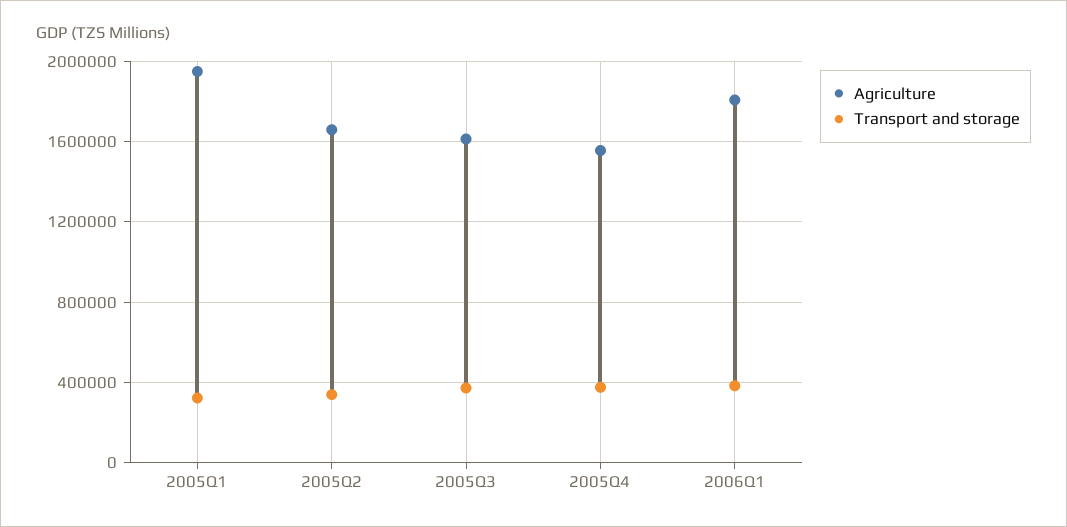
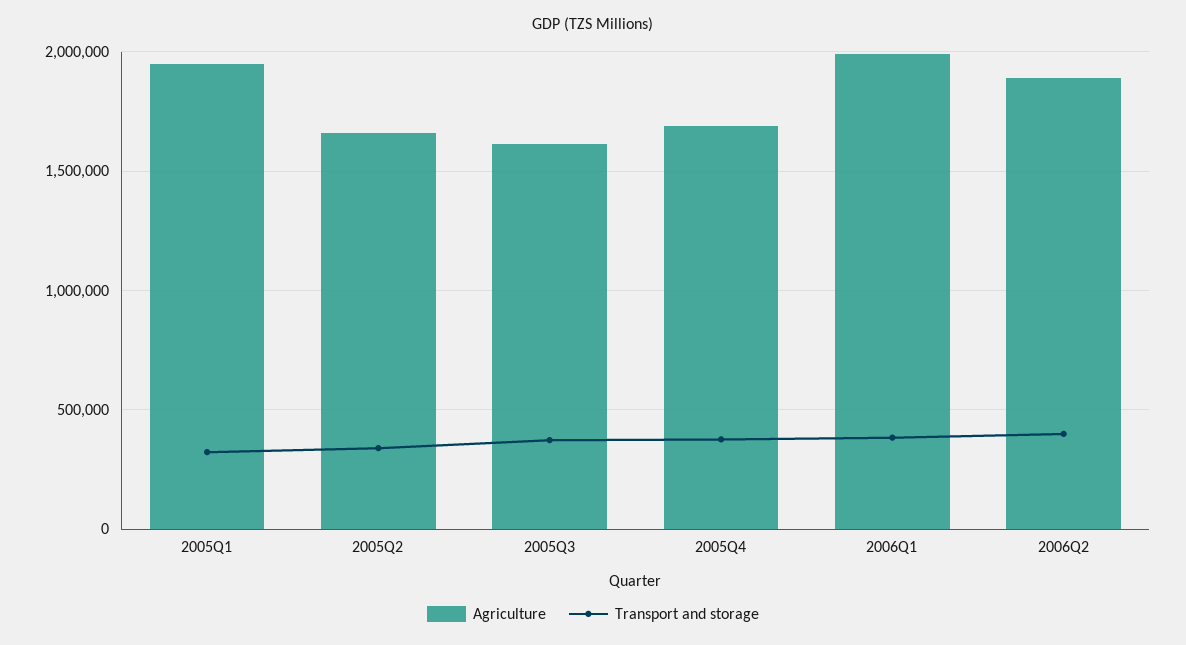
Agriculture, 2005Q4: 1550000 -> 1700000
Agriculture, 2006Q1: 1800000 -> 2000000
Agriculture, 2006Q2: none -> 1900000
Transport and storage, 2006Q2: none -> 400000

